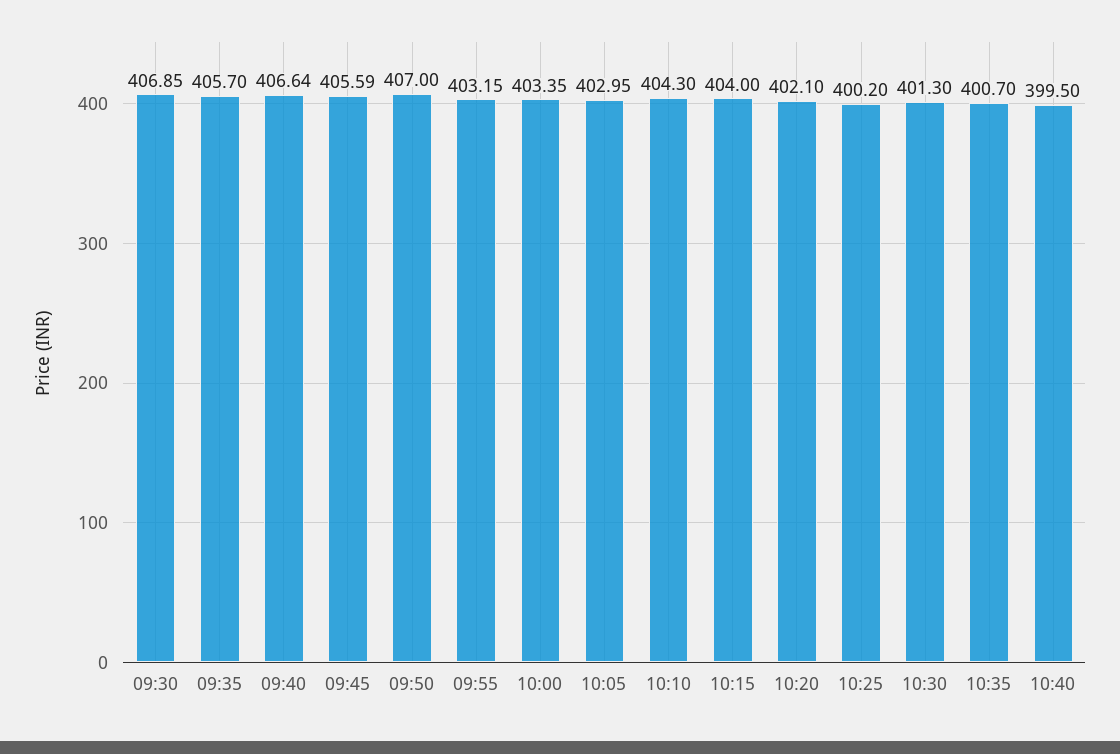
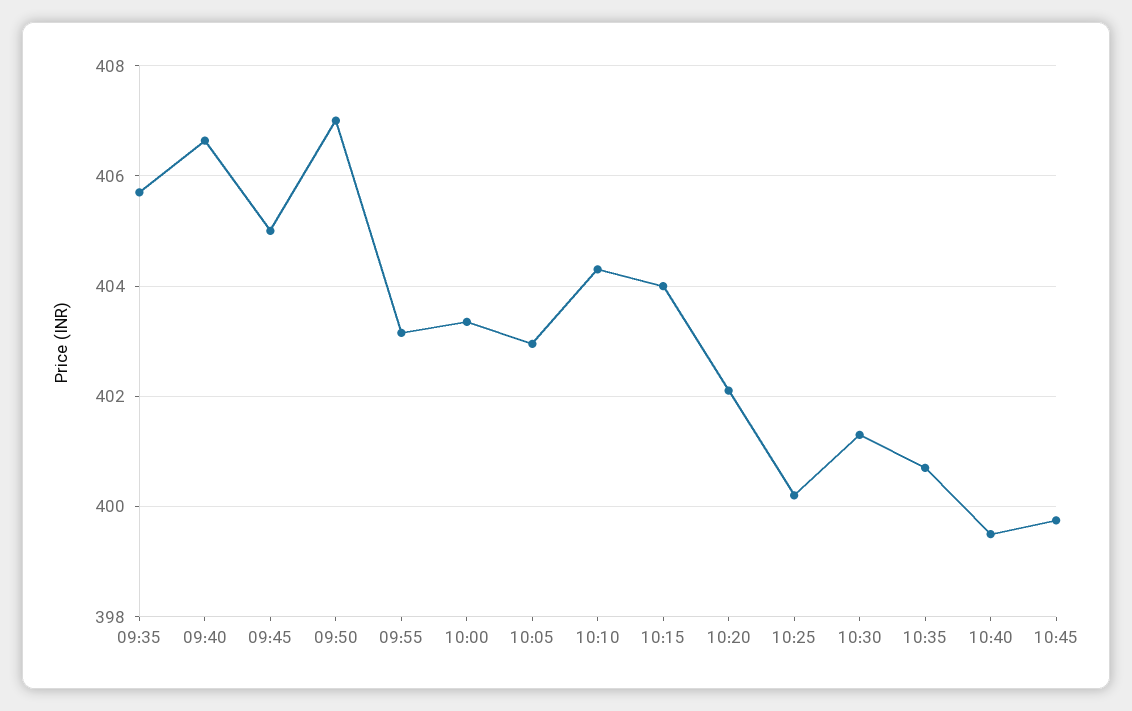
09:30: 406.85 -> none
09:45: 405.59 -> 405
10:45: none -> 399.8

